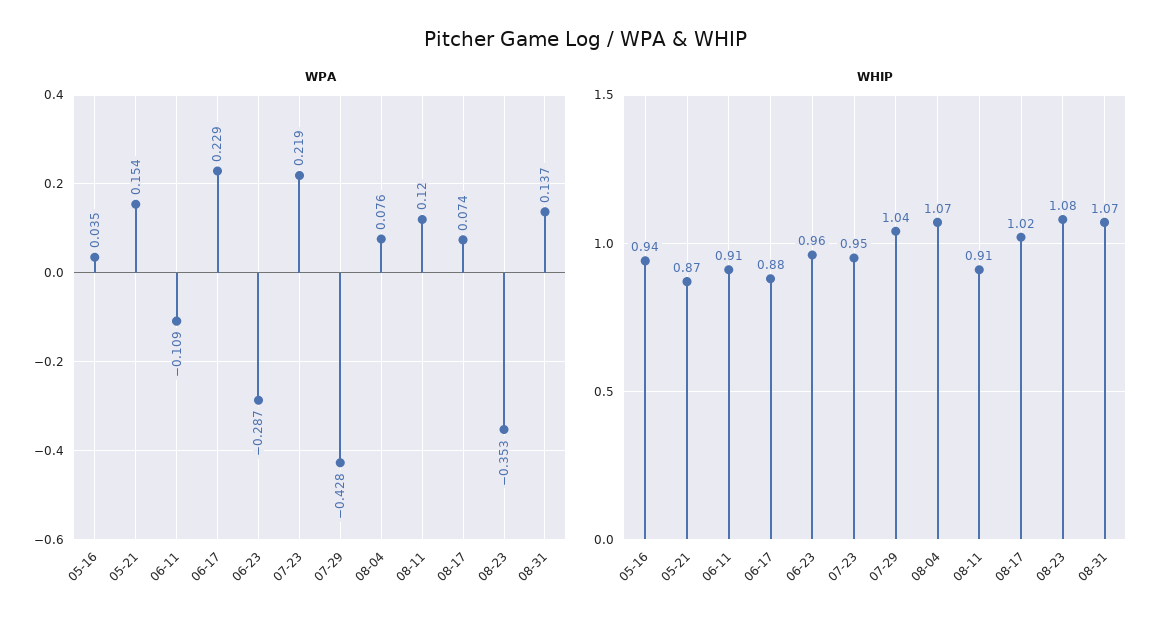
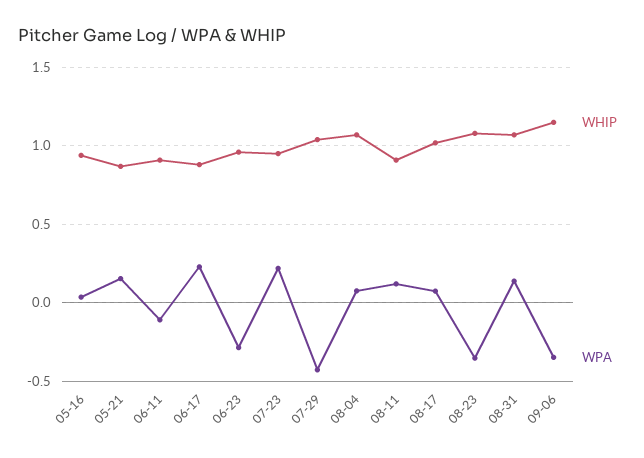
WHIP, 09-06: none -> 1.15
WPA, 09-06: none -> -0.35

